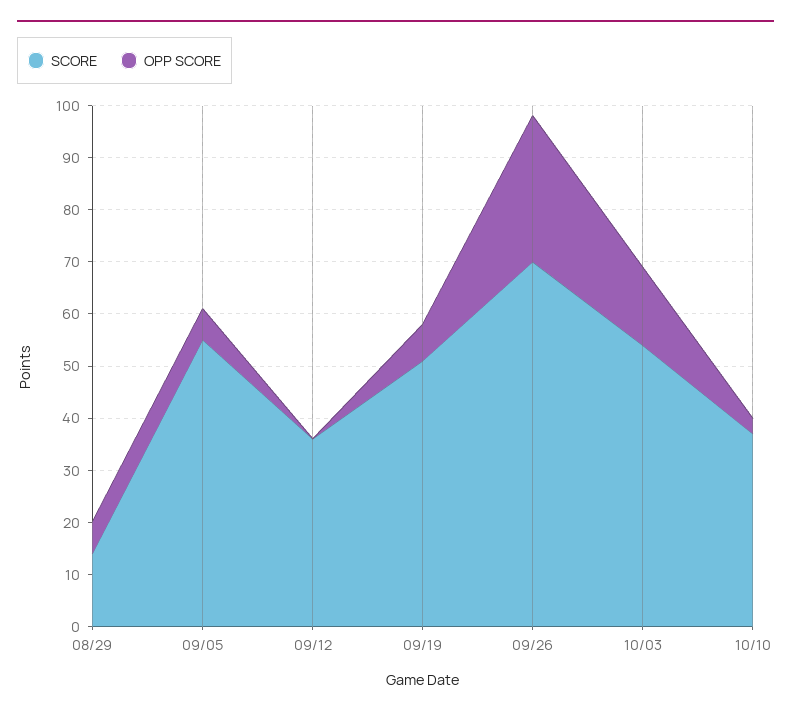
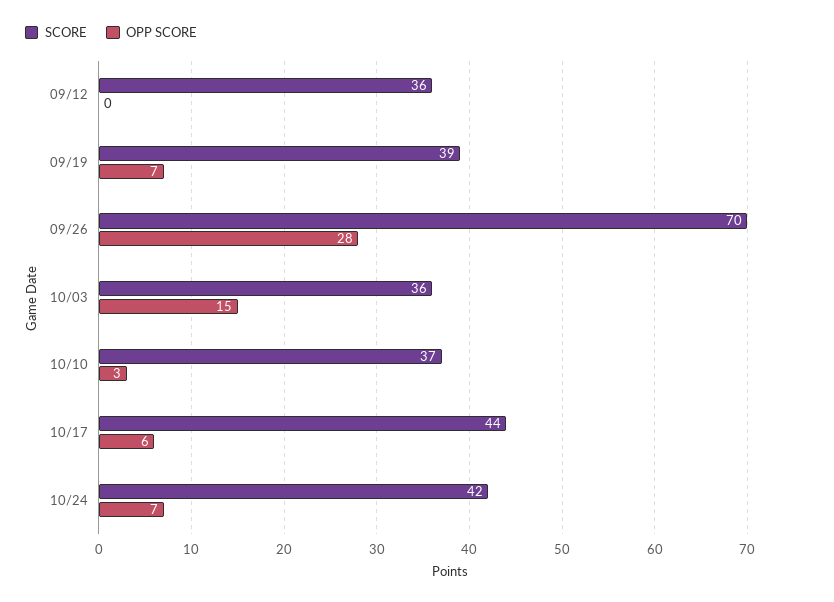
SCORE, 08/29: 15 -> none
OPP SCORE, 08/29: 5 -> none
SCORE, 09/05: 55 -> none
OPP SCORE, 09/05: 5 -> none
SCORE, 09/19: 50 -> 39
SCORE, 10/03: 55 -> 36
SCORE, 10/17: none -> 44
OPP SCORE, 10/17: none -> 6
SCORE, 10/24: none -> 42
OPP SCORE, 10/24: none -> 7

